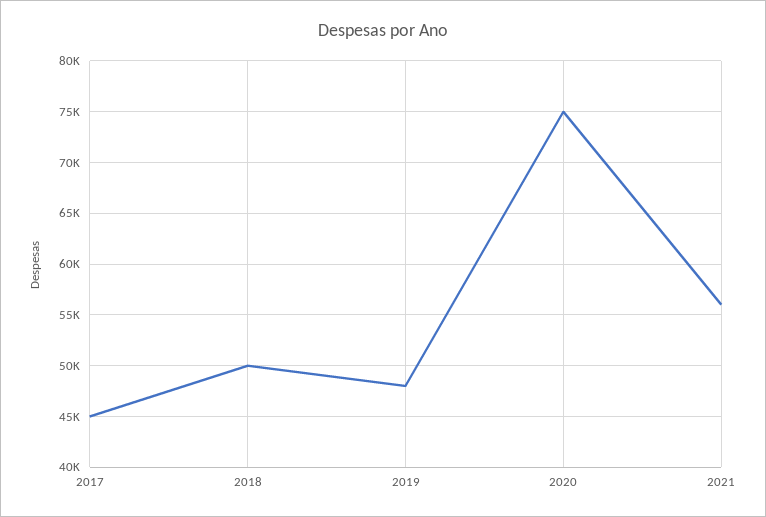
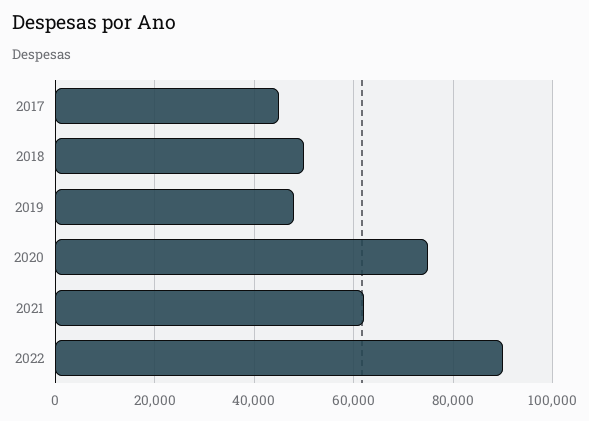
2021: 56000 -> 62000
2022: none -> 90000

